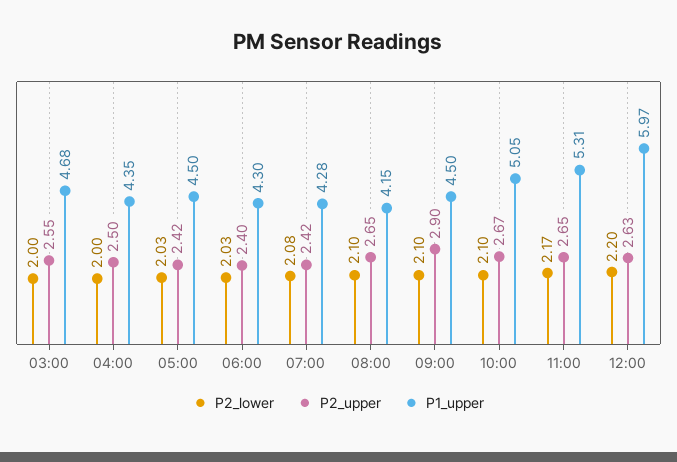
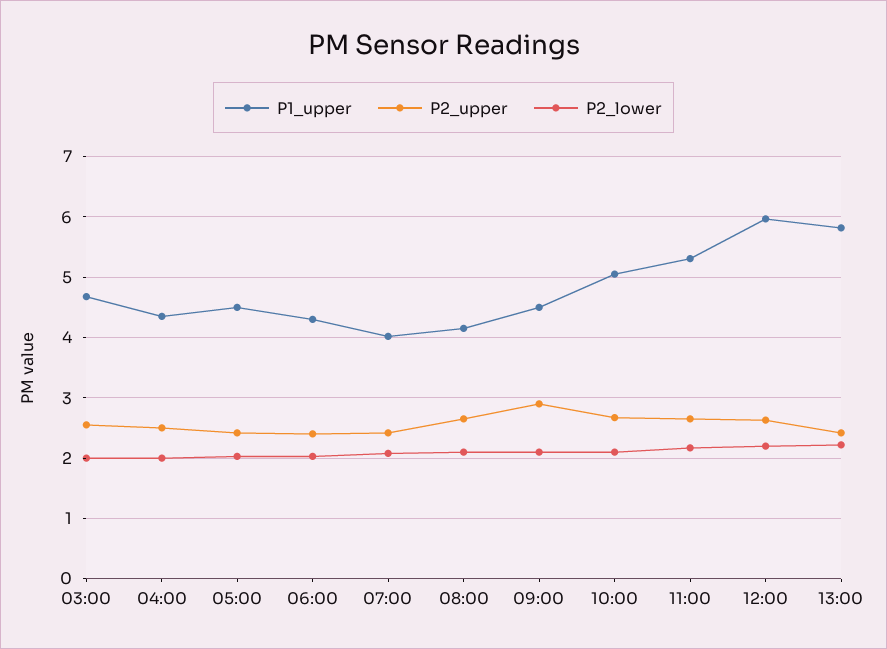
P1_upper, 07:00: 4.28 -> 4
P1_upper, 13:00: none -> 5.8
P2_upper, 13:00: none -> 2.4
P2_lower, 13:00: none -> 2.2

